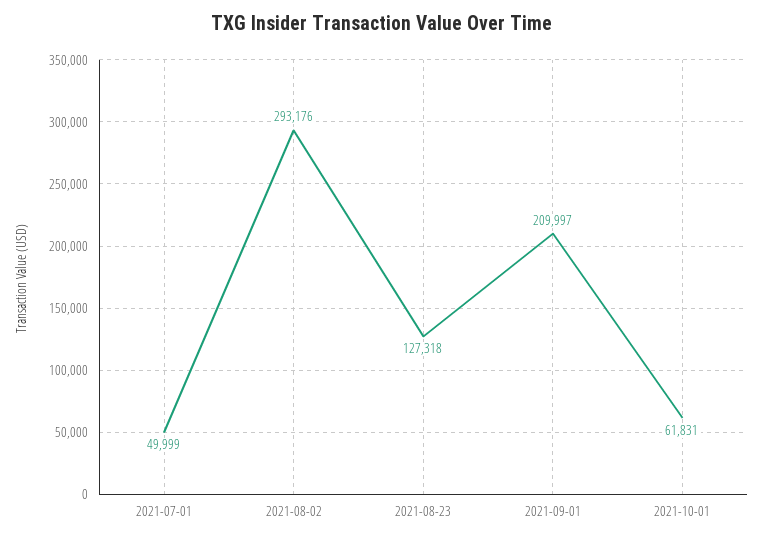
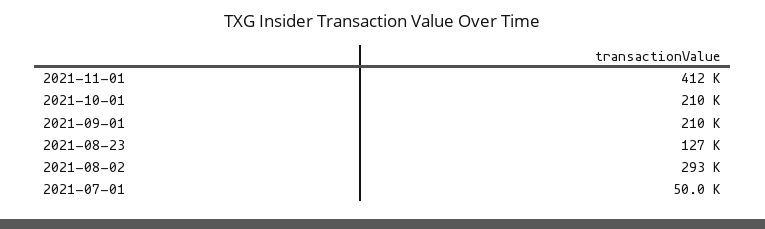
2021-10-01: 61831 -> 210000
2021-11-01: none -> 412000

